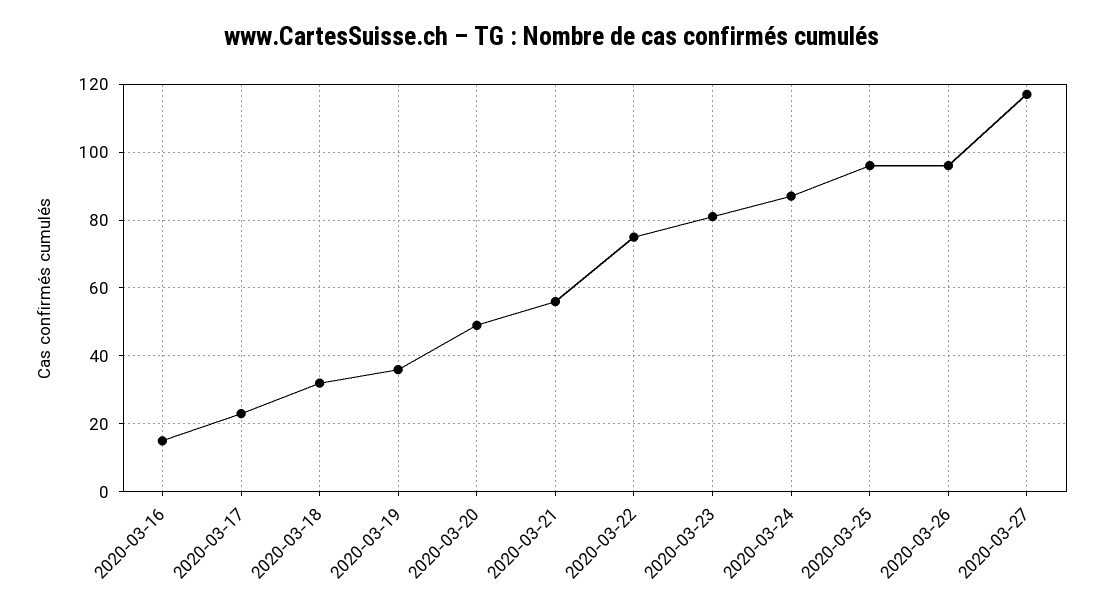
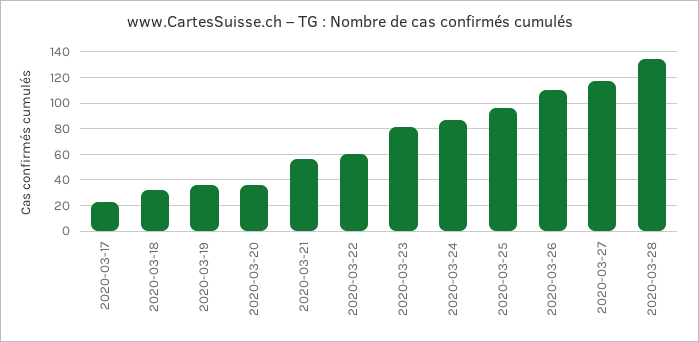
2020-03-16: 15 -> none
2020-03-20: 50 -> 35
2020-03-22: 75 -> 60
2020-03-26: 95 -> 110
2020-03-28: none -> 135

